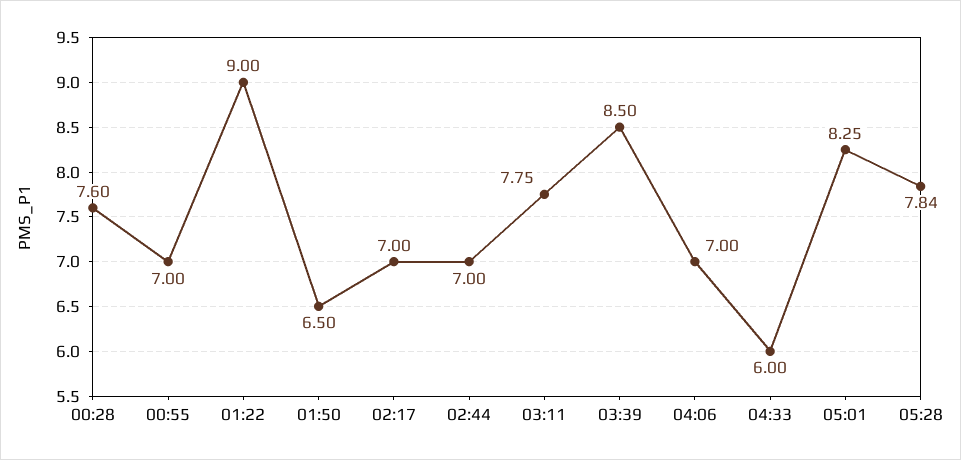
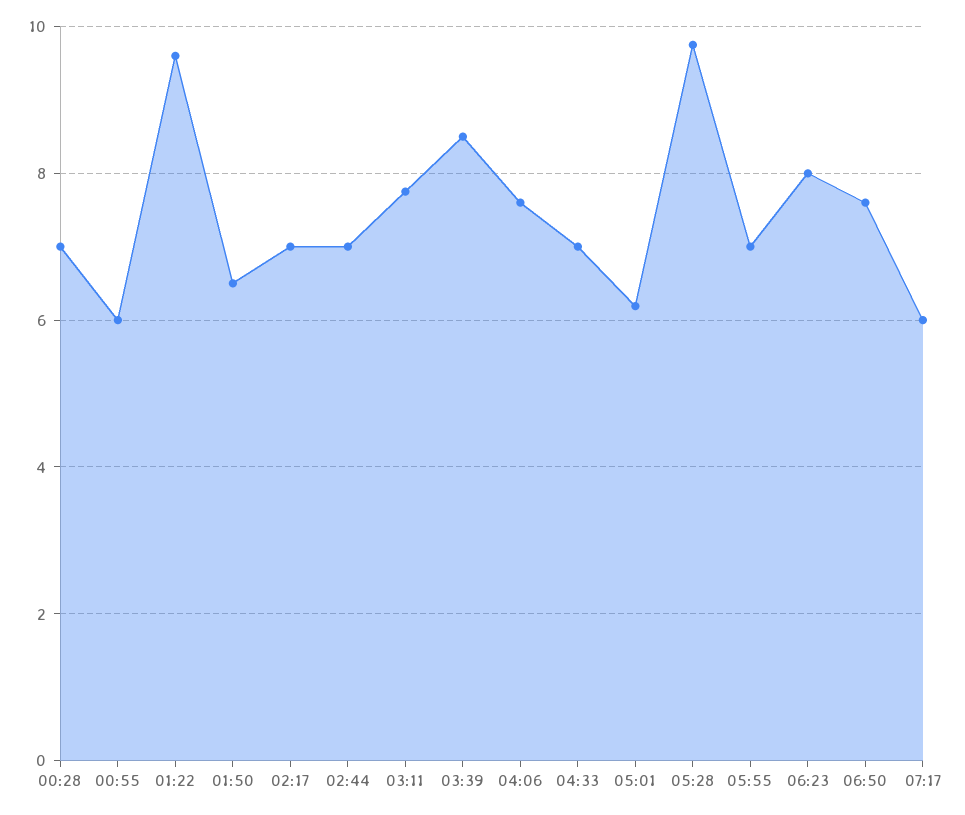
00:28: 7.6 -> 7
00:55: 7 -> 6
01:22: 9 -> 9.6
04:06: 7 -> 7.6
04:33: 6 -> 7
05:01: 8.25 -> 6.2
05:28: 7.84 -> 9.8
05:55: none -> 7
06:23: none -> 8
06:50: none -> 7.6
07:17: none -> 6

